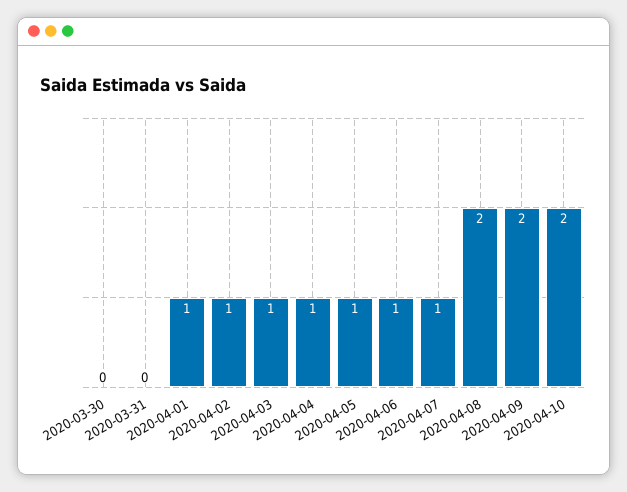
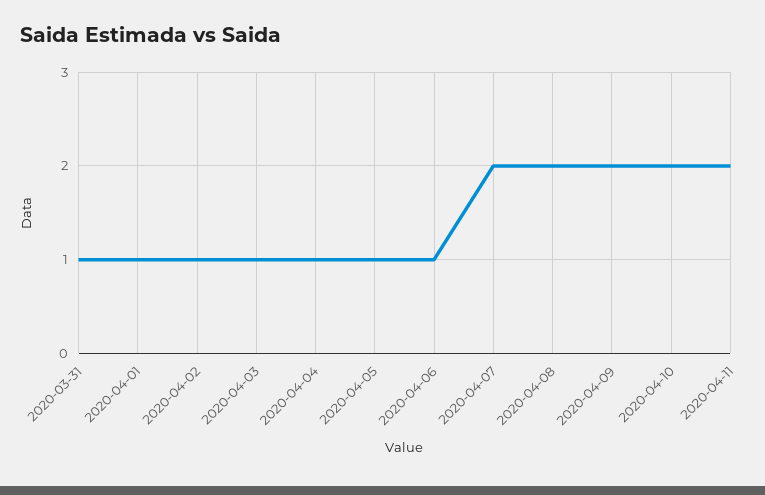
2020-03-30: 0 -> none
2020-03-31: 0 -> 1
2020-04-07: 1 -> 2
2020-04-11: none -> 2

